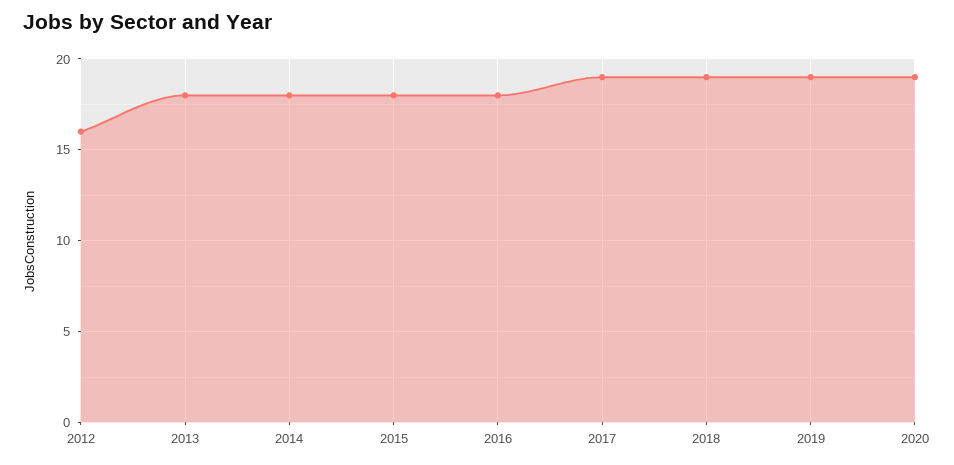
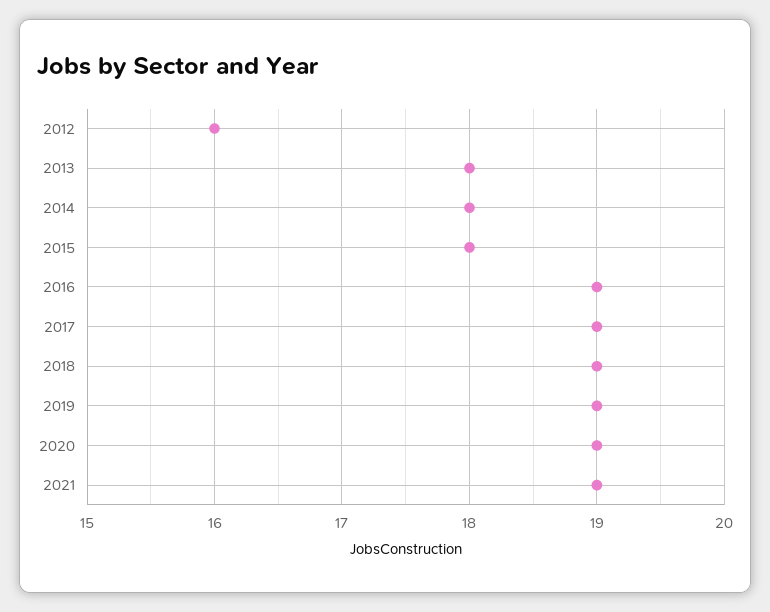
2016: 18 -> 19
2021: none -> 19

